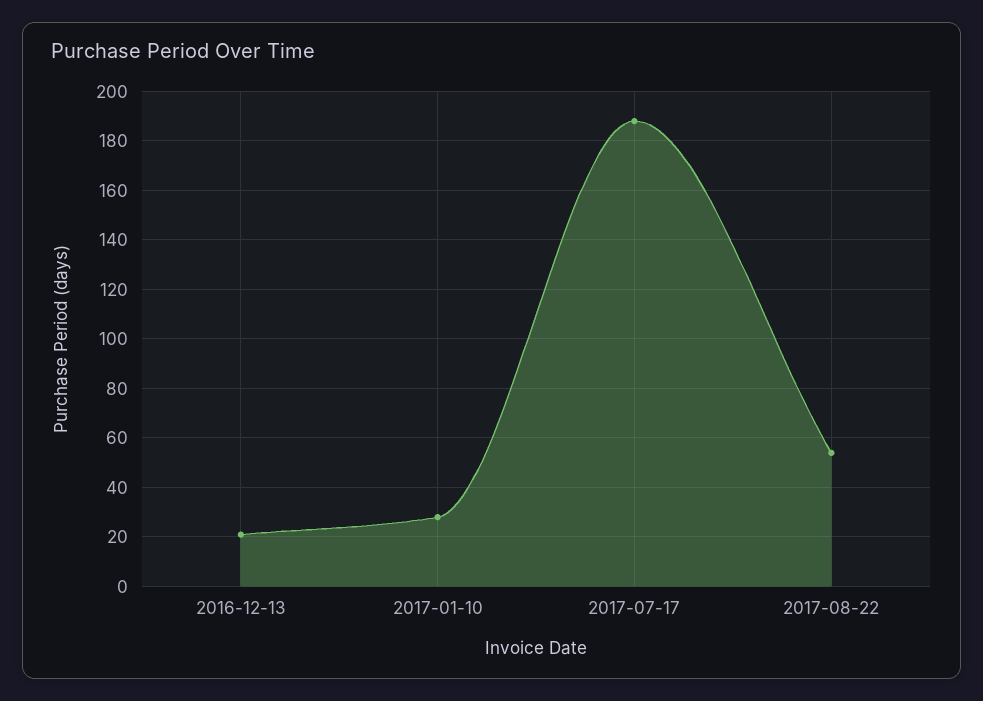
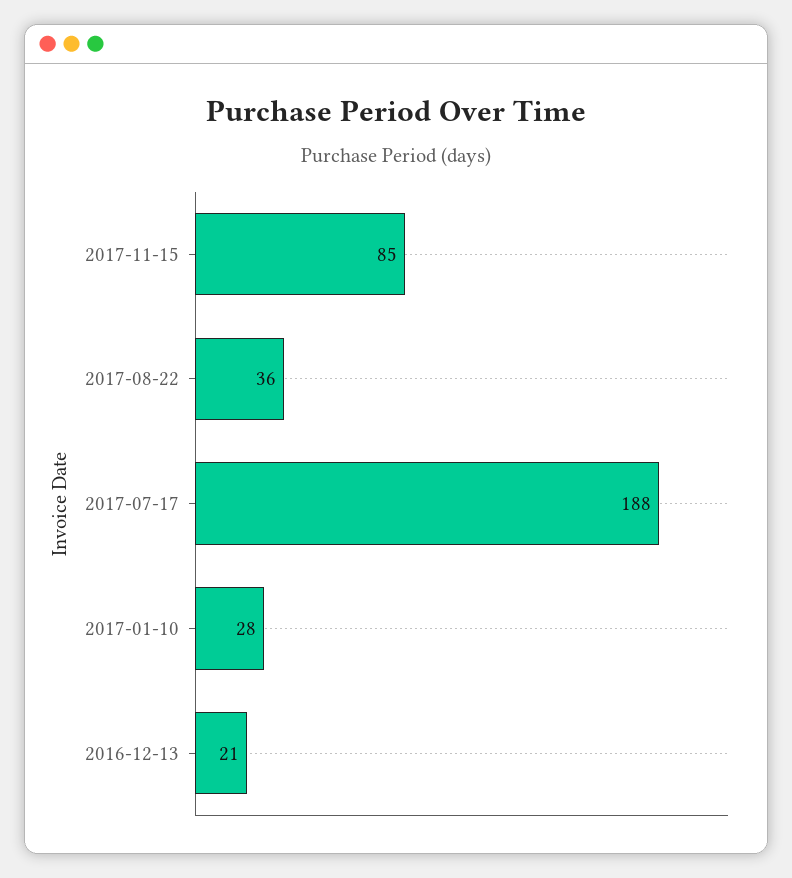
2017-08-22: 55 -> 36
2017-11-15: none -> 85

